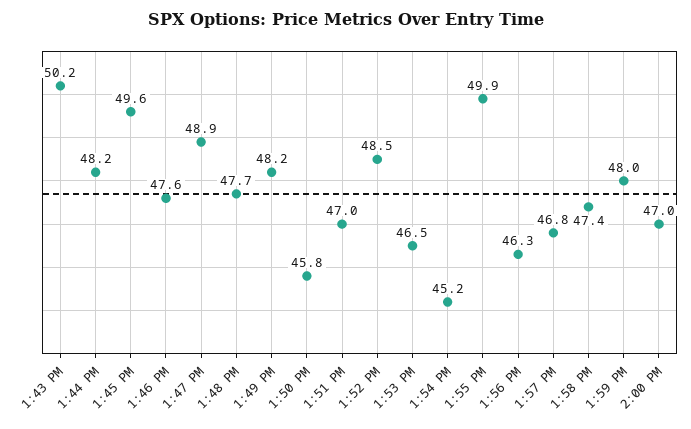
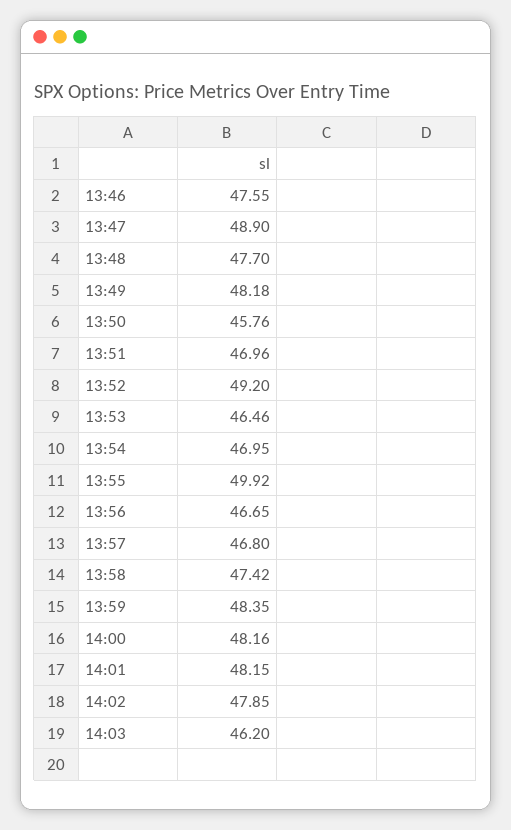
1:43 PM: 50.2 -> none
1:44 PM: 48.2 -> none
1:45 PM: 49.6 -> none
1:52 PM: 48.5 -> 49.2
1:54 PM: 45.2 -> 46.95
1:56 PM: 46.3 -> 46.65
1:59 PM: 48 -> 48.35
2:00 PM: 47 -> 48.16
14:01: none -> 48.15
14:02: none -> 47.85
14:03: none -> 46.2

